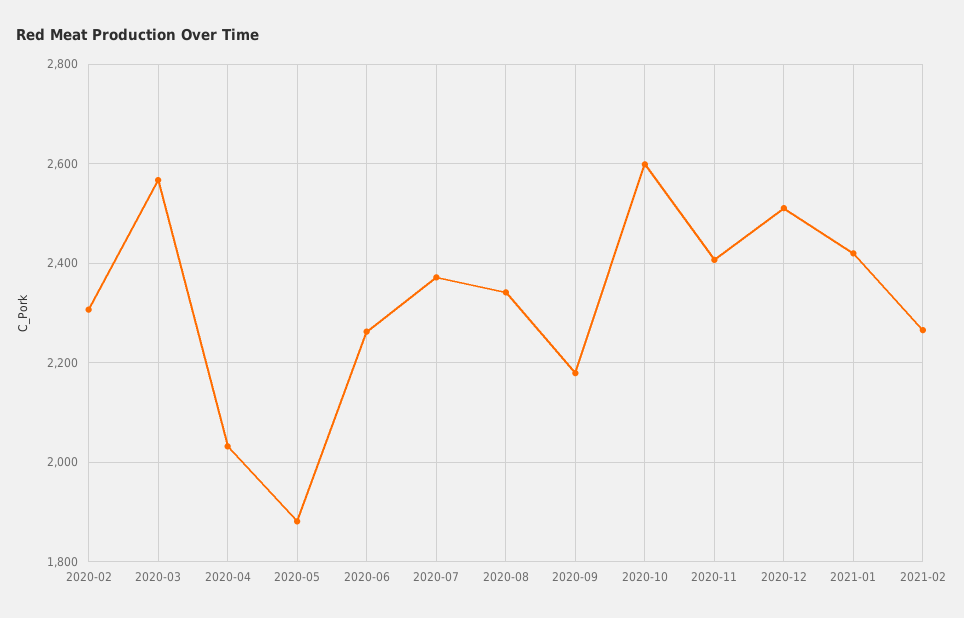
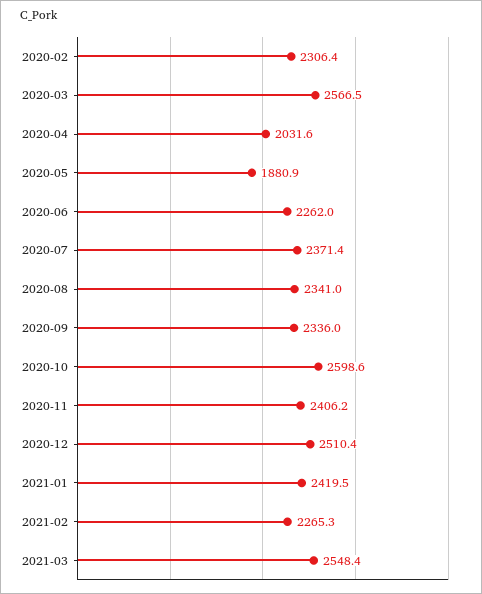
2020-09: 2180 -> 2336
2021-03: none -> 2548.4

